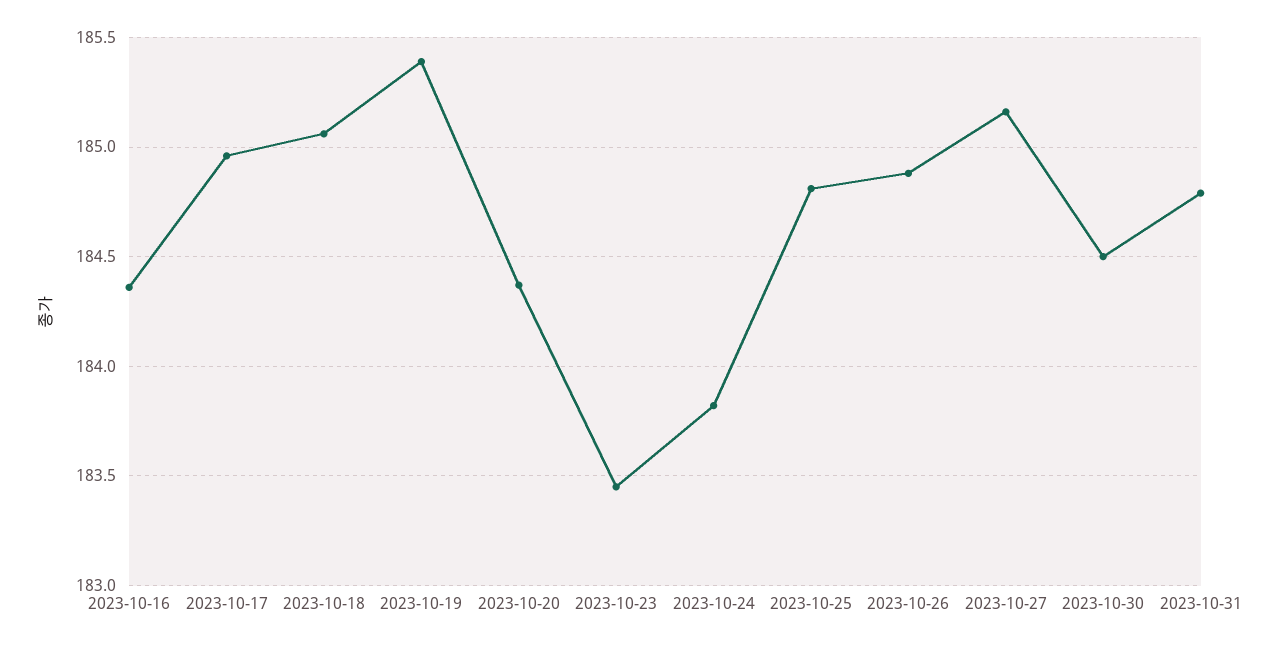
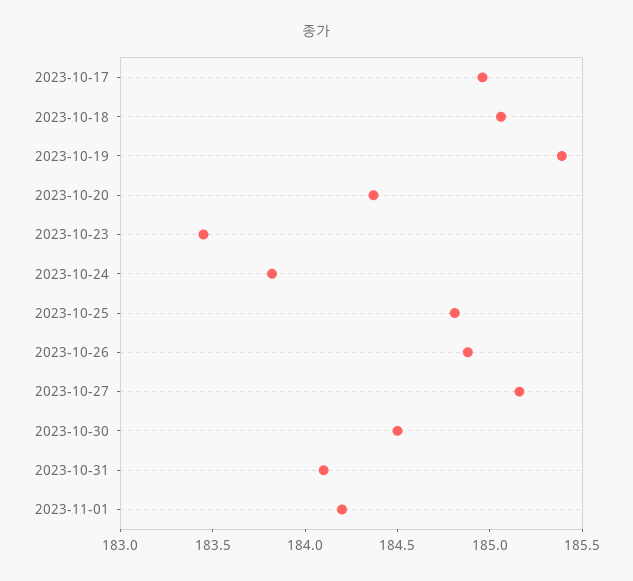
2023-10-16: 184.35 -> none
2023-10-31: 184.8 -> 184.1
2023-11-01: none -> 184.2

